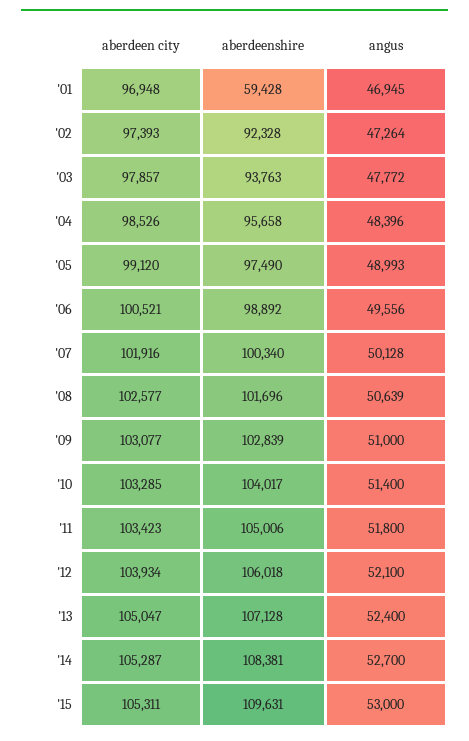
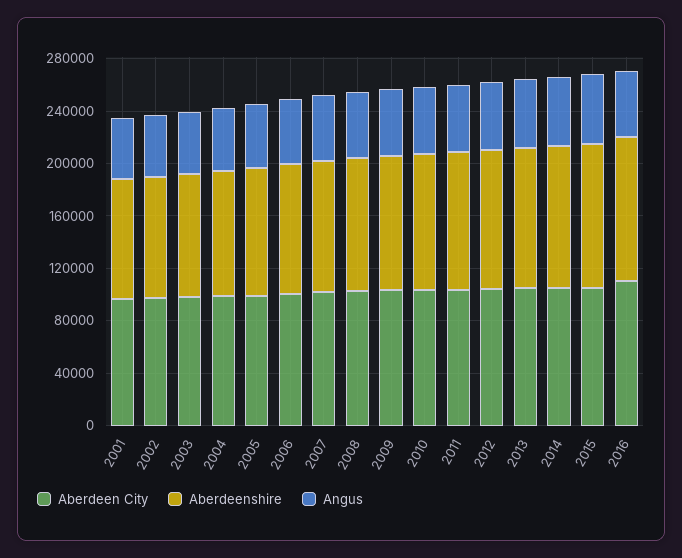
aberdeenshire, '01: 59428 -> 90000
aberdeen city, 2016: none -> 110000
aberdeenshire, 2016: none -> 110000
angus, 2016: none -> 50000

